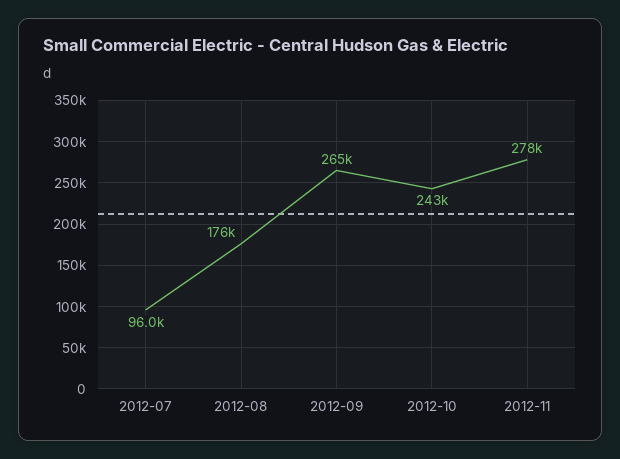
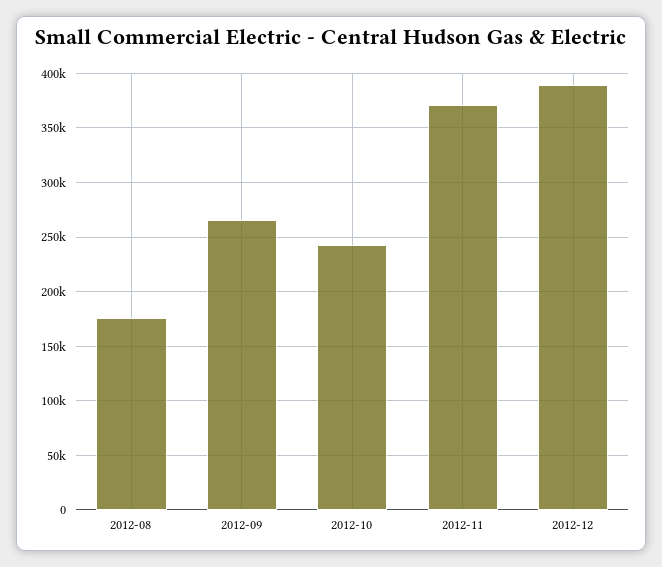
2012-07: 96000 -> none
2012-11: 278000 -> 370000
2012-12: none -> 390000

